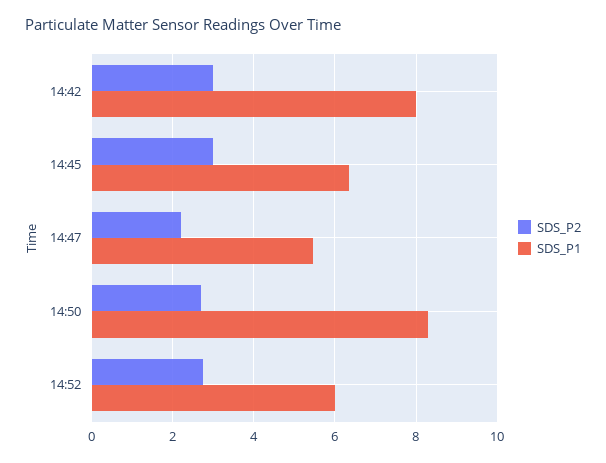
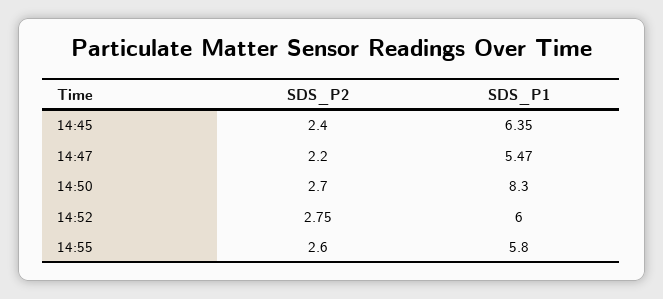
SDS_P2, 14:42: 3 -> none
SDS_P1, 14:42: 8 -> none
SDS_P2, 14:45: 3 -> 2.4
SDS_P2, 14:55: none -> 2.6
SDS_P1, 14:55: none -> 5.8

